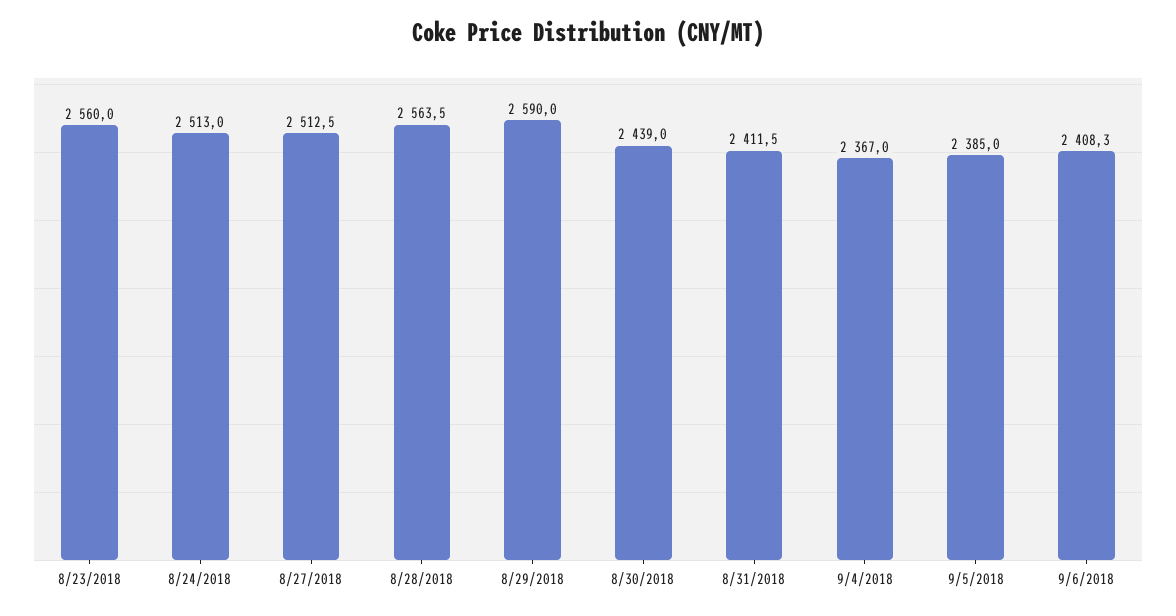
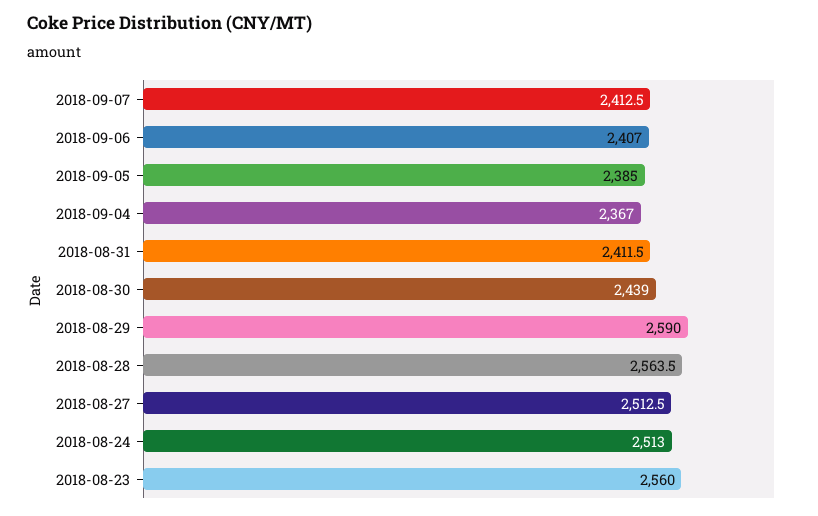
9/6/2018: 2408.3 -> 2407
2018-09-07: none -> 2412.5

